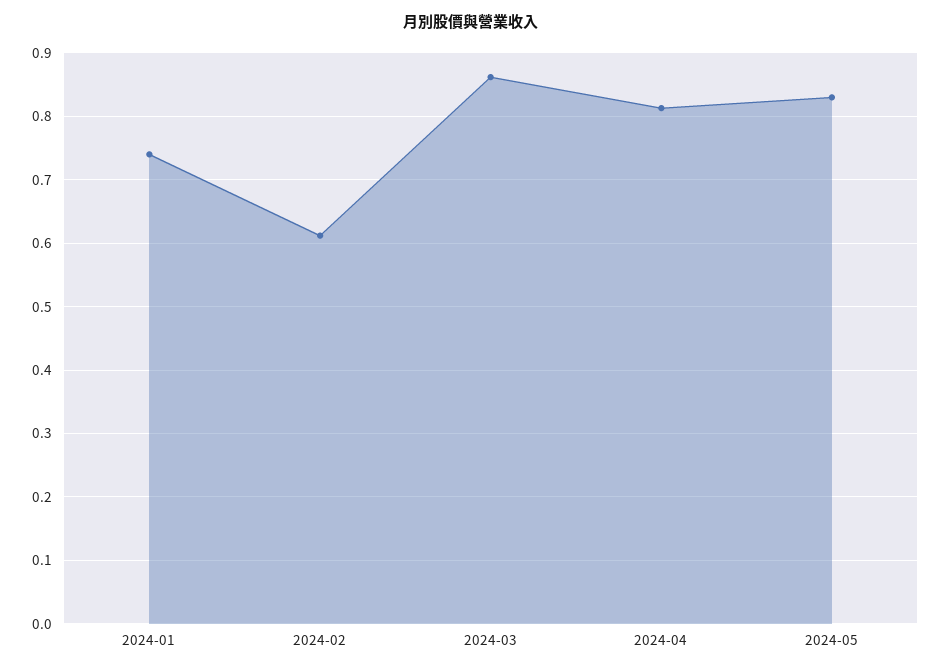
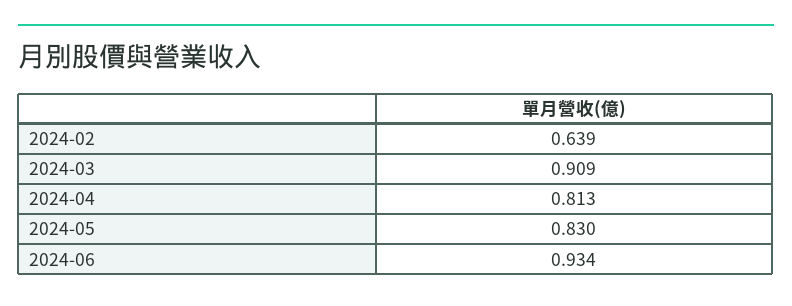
2024-01: 0.74 -> none
2024-02: 0.61 -> 0.639
2024-03: 0.86 -> 0.909
2024-06: none -> 0.934

